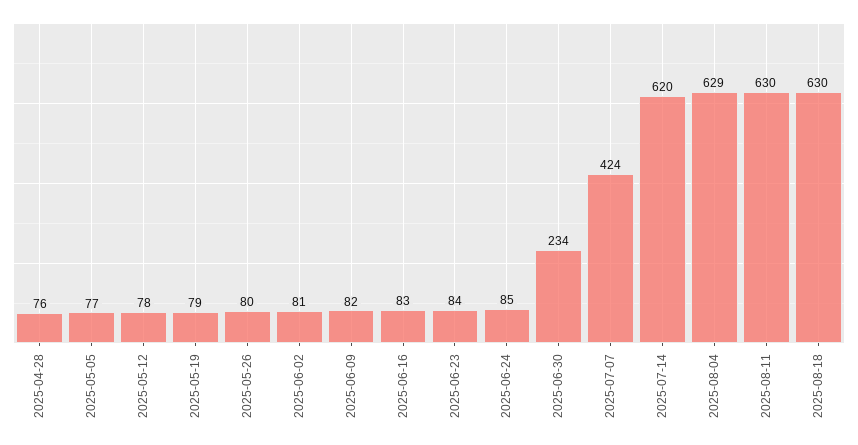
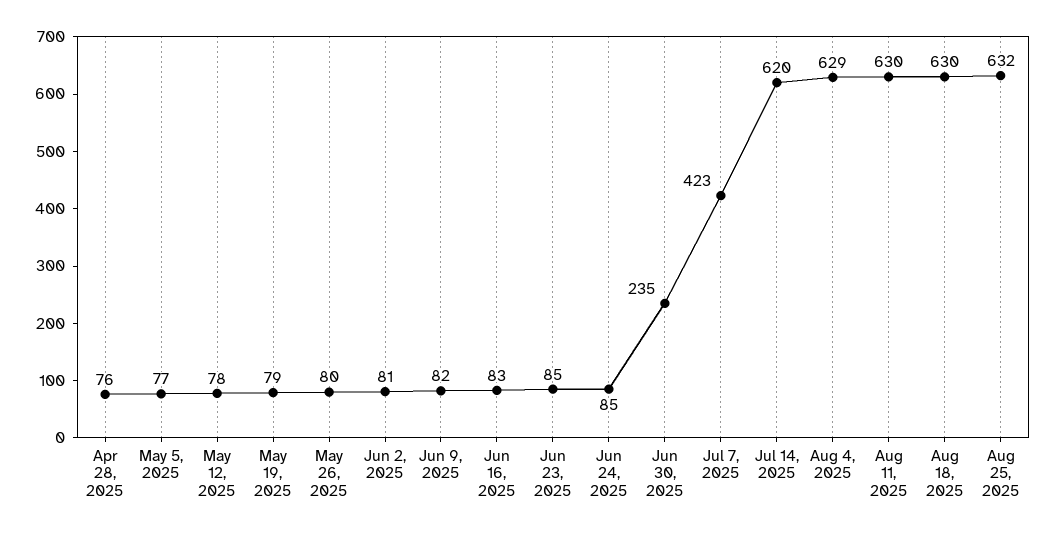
2025-06-23: 84 -> 85
2025-06-30: 234 -> 235
2025-07-07: 424 -> 423
Aug 25, 2025: none -> 632

